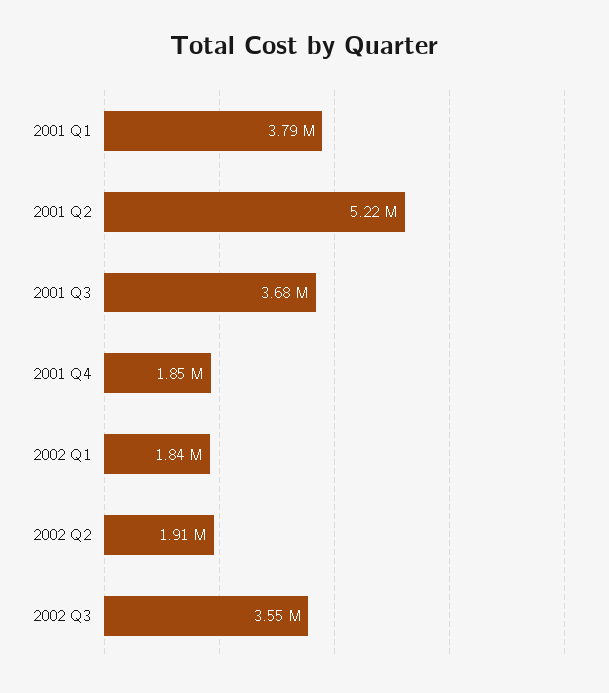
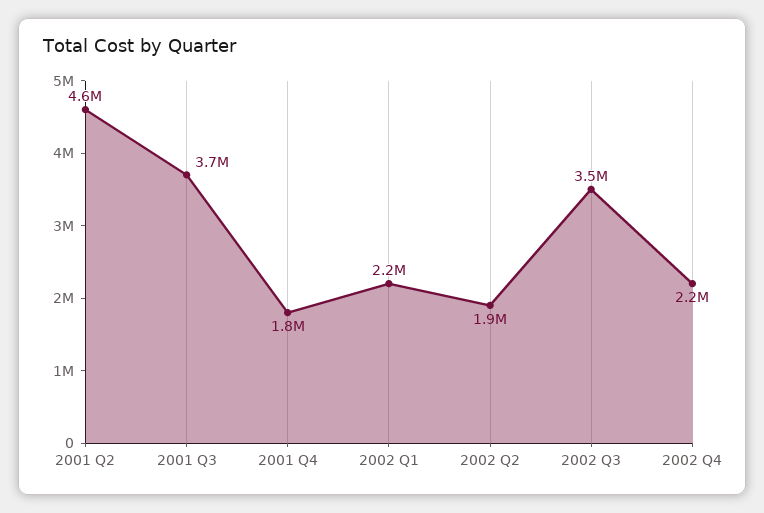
2001 Q1: 3790000 -> none
2001 Q2: 5220000 -> 4600000
2002 Q1: 1840000 -> 2200000
2002 Q4: none -> 2200000

